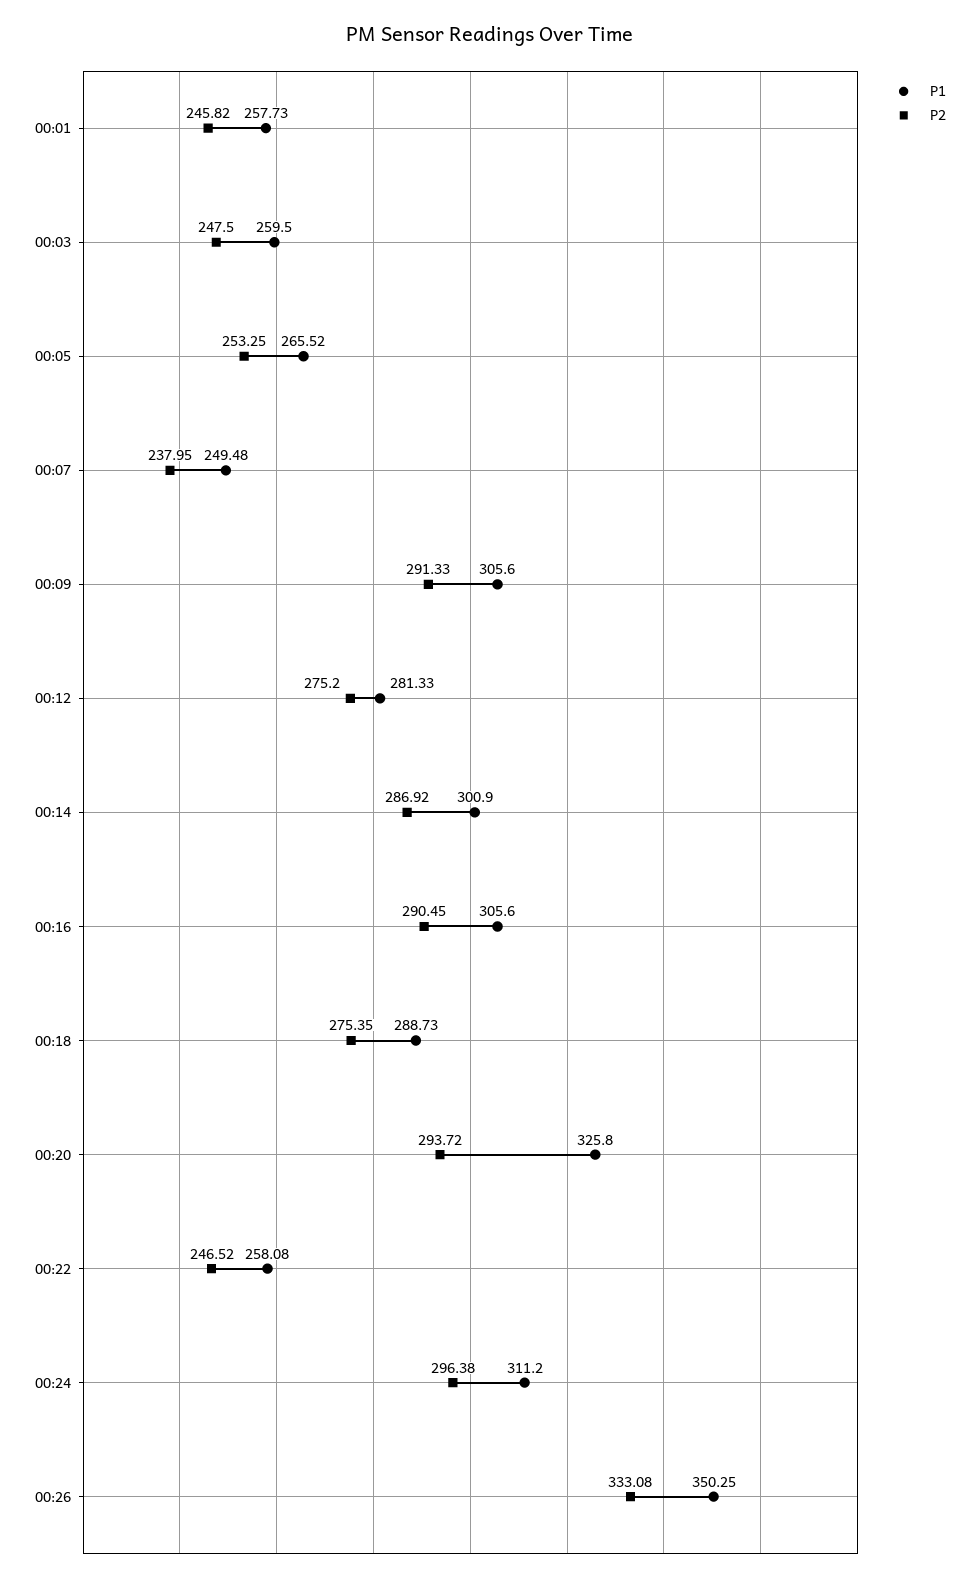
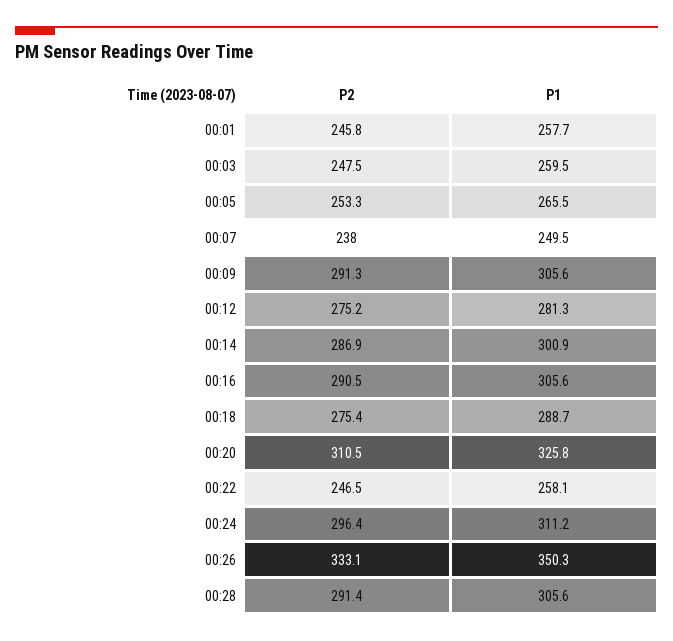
P2, 00:20: 293.72 -> 310.5
P2, 00:28: none -> 291.4
P1, 00:28: none -> 305.6

